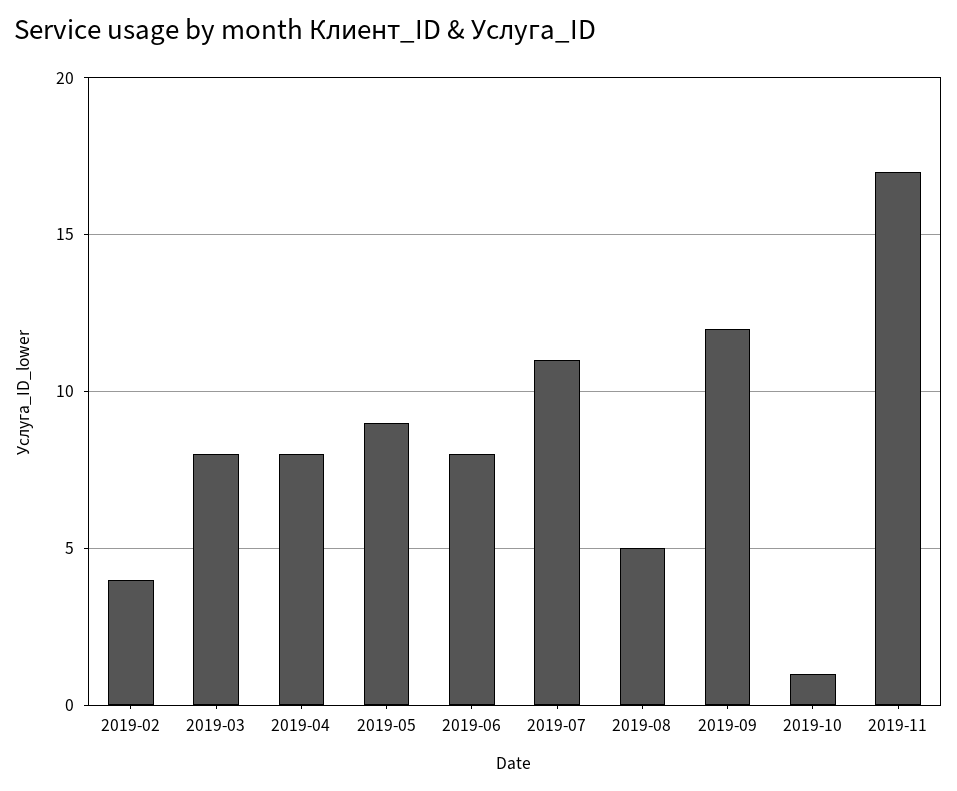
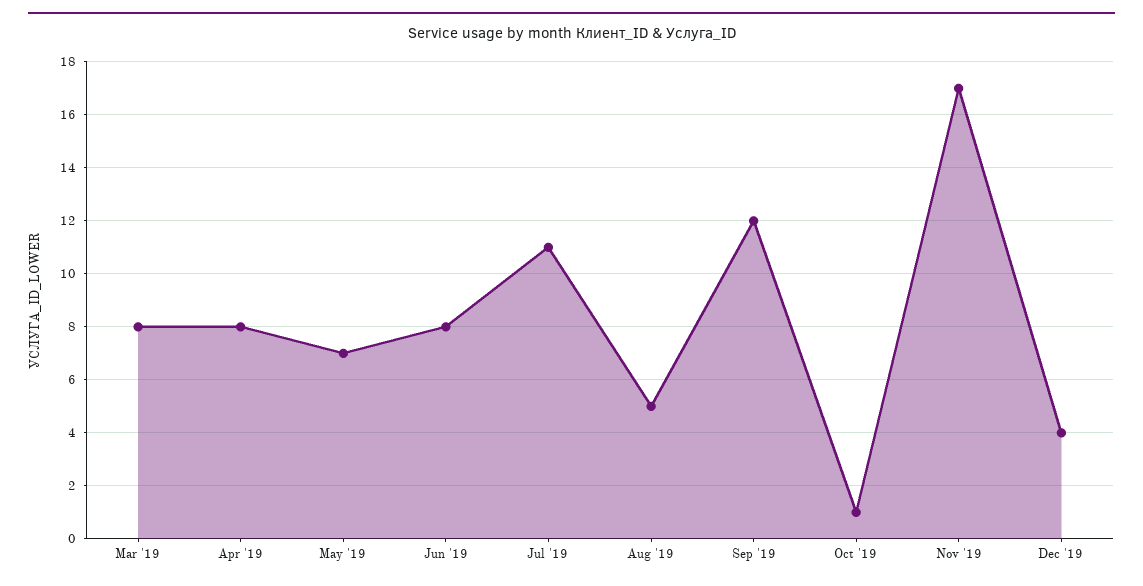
2019-02: 4 -> none
2019-05: 9 -> 7
Dec '19: none -> 4

